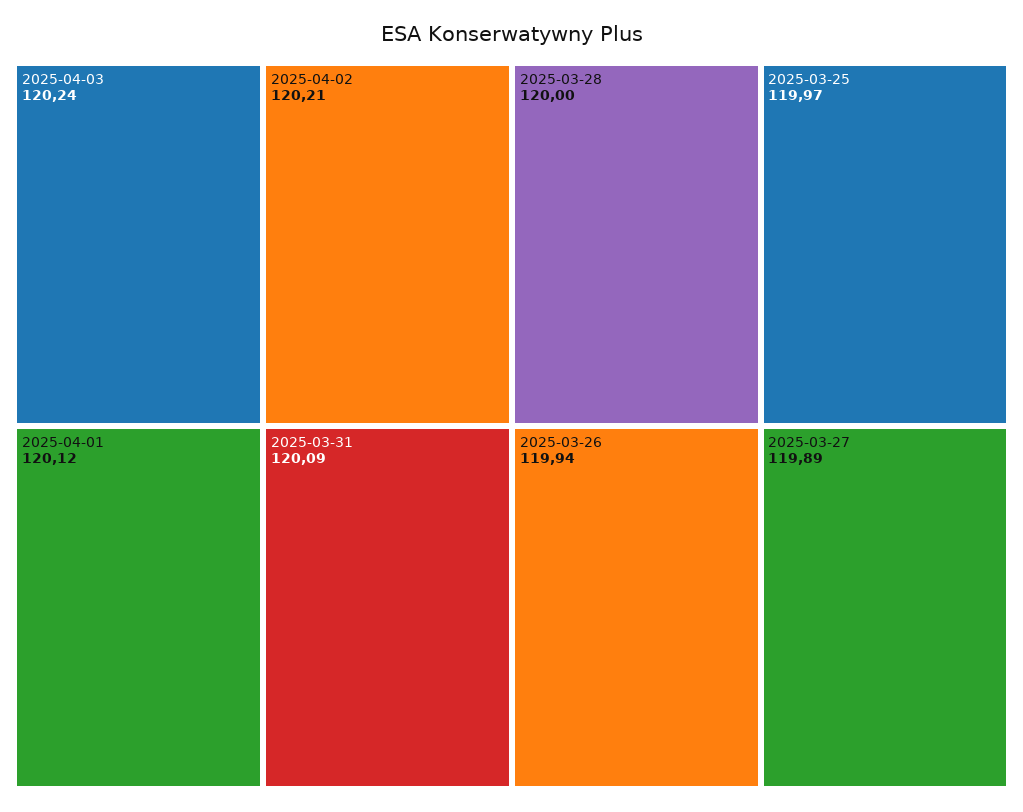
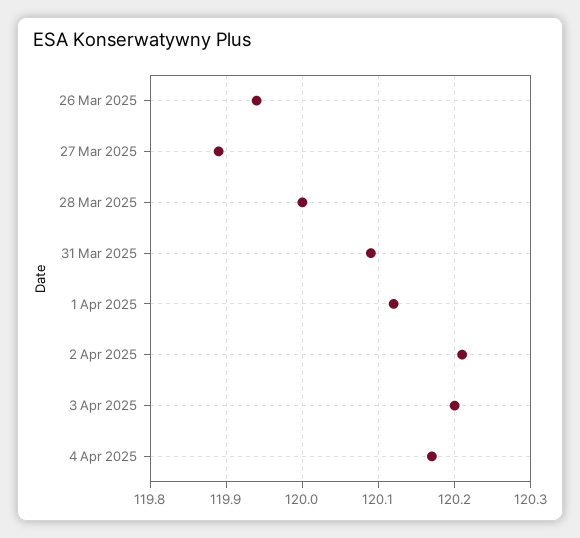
2025-04-03: 120.24 -> 120.2
2025-03-25: 119.97 -> none
4 Apr 2025: none -> 120.17

